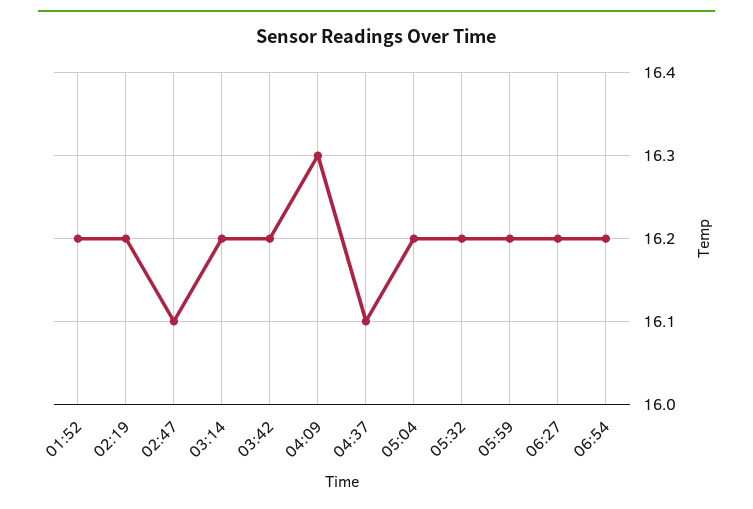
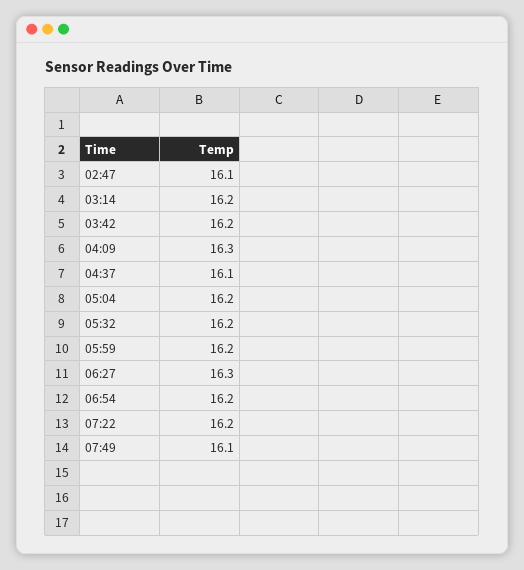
01:52: 16.2 -> none
02:19: 16.2 -> none
06:27: 16.2 -> 16.3
07:22: none -> 16.2
07:49: none -> 16.1

